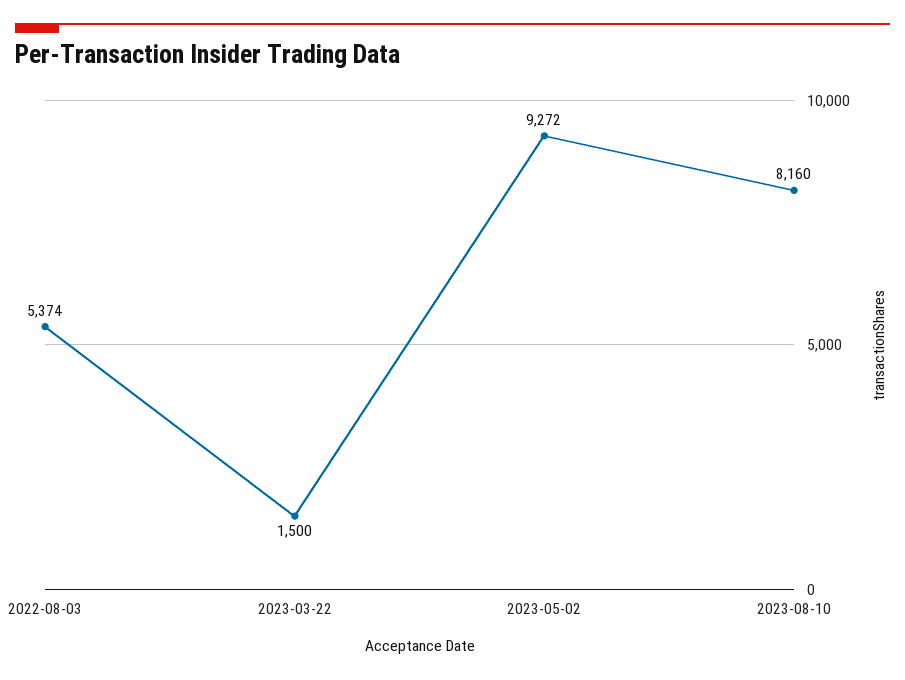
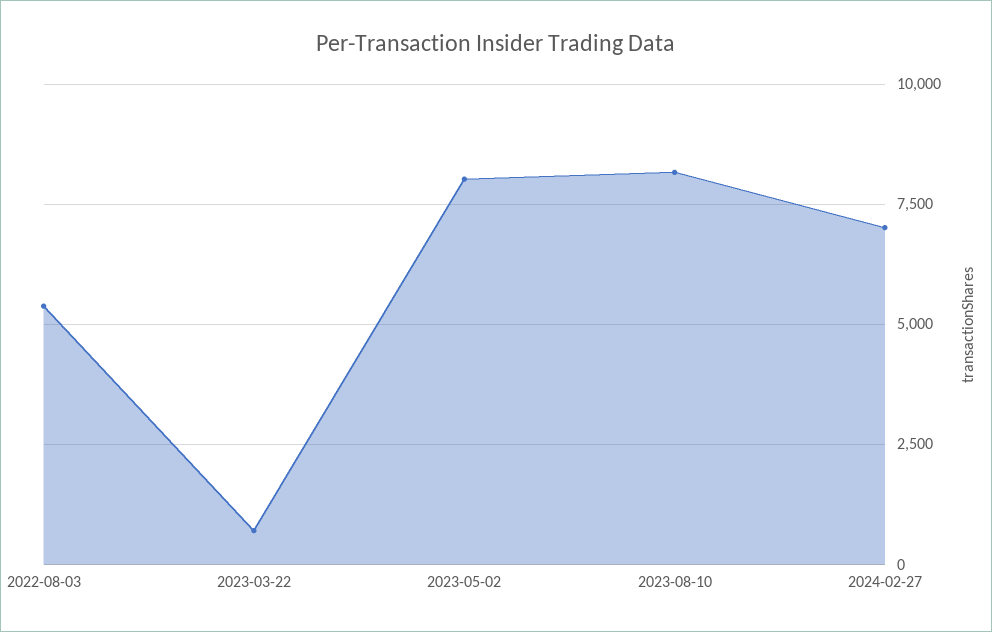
2023-03-22: 1500 -> 750
2023-05-02: 9272 -> 8000
2024-02-27: none -> 7000

